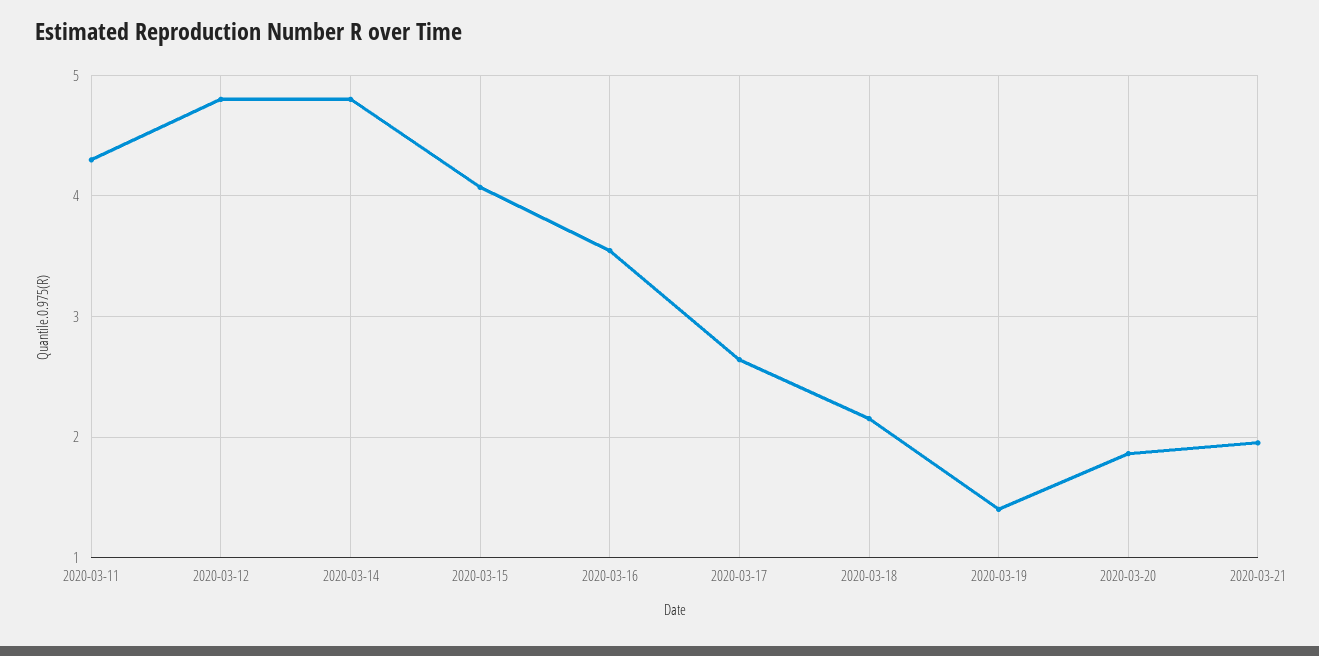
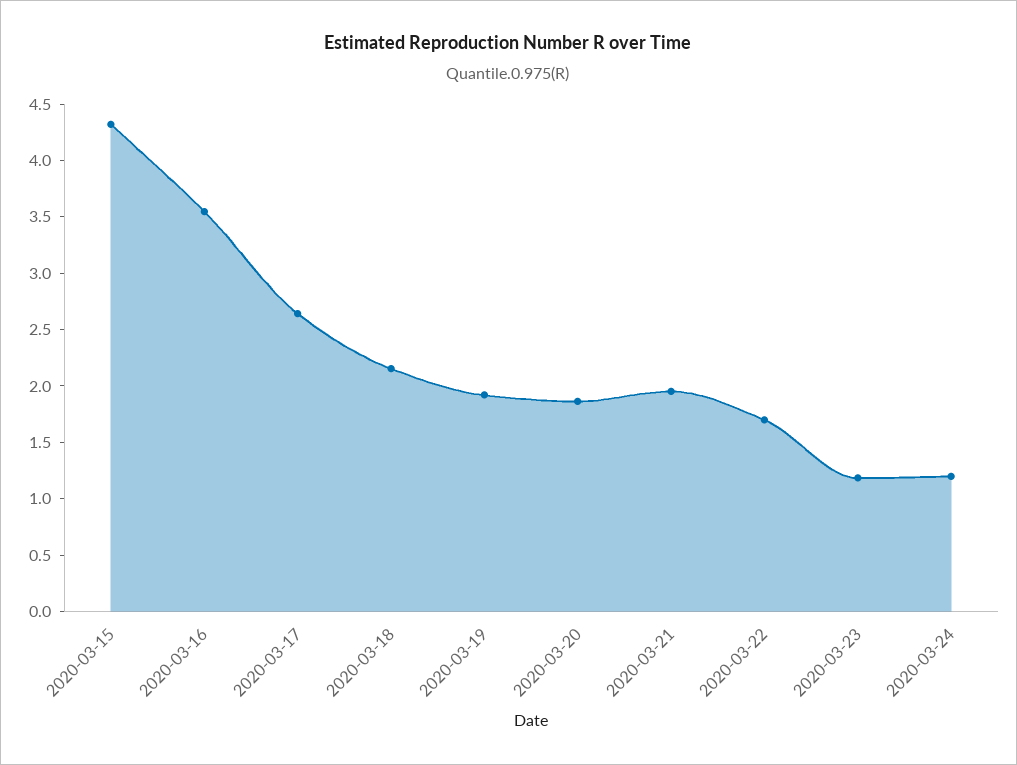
2020-03-11: 4.3 -> none
2020-03-12: 4.8 -> none
2020-03-14: 4.8 -> none
2020-03-15: 4.1 -> 4.3
2020-03-19: 1.4 -> 1.9
2020-03-22: none -> 1.7
2020-03-23: none -> 1.2
2020-03-24: none -> 1.2

